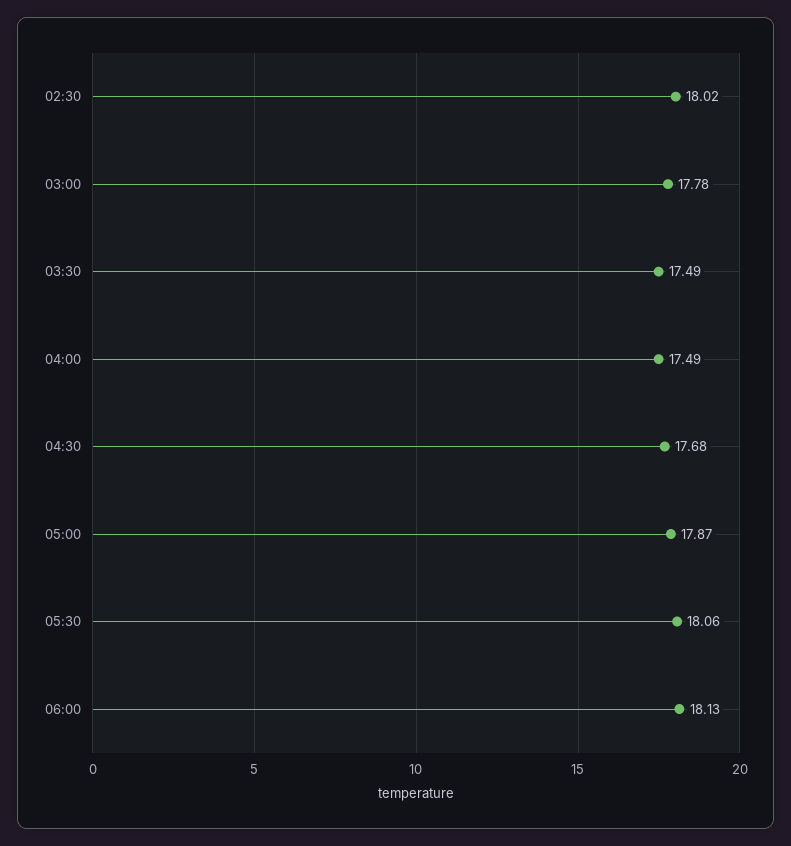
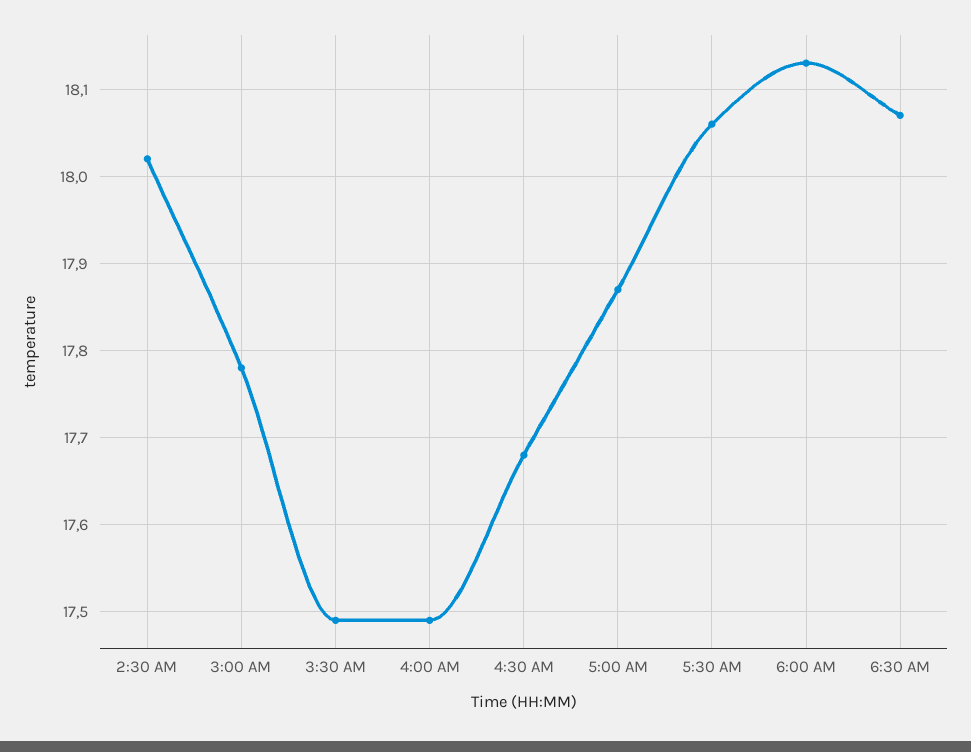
6:30 AM: none -> 18.07

